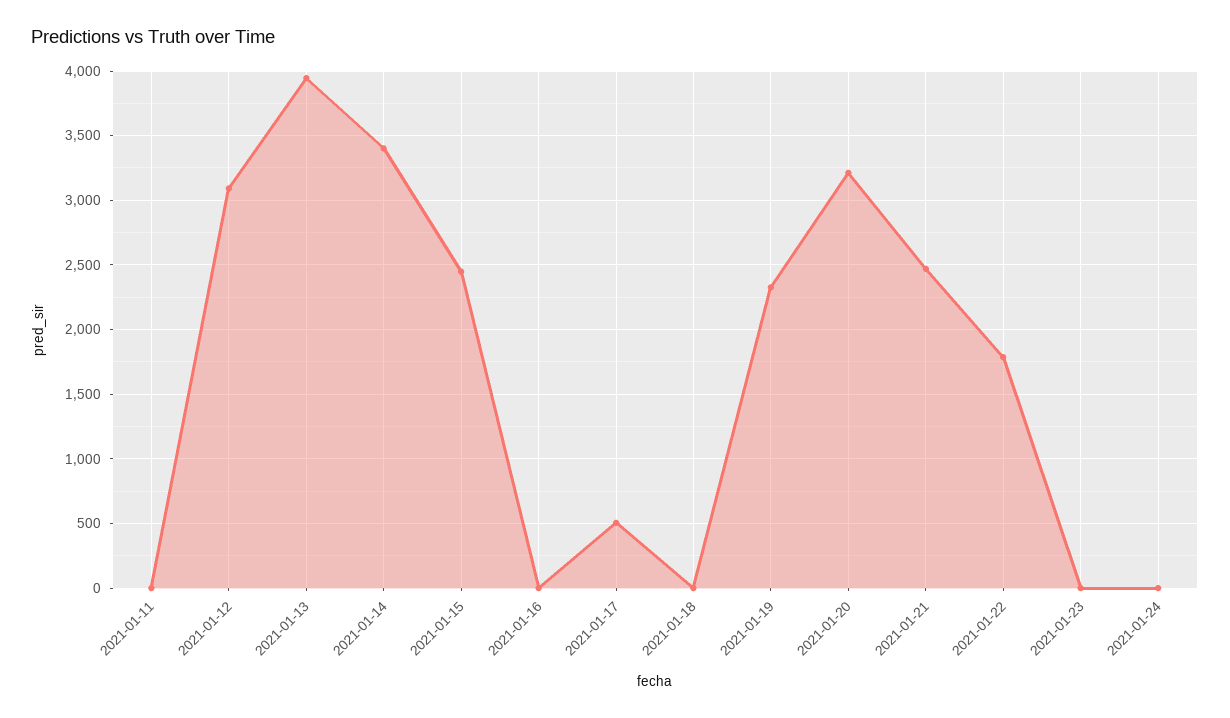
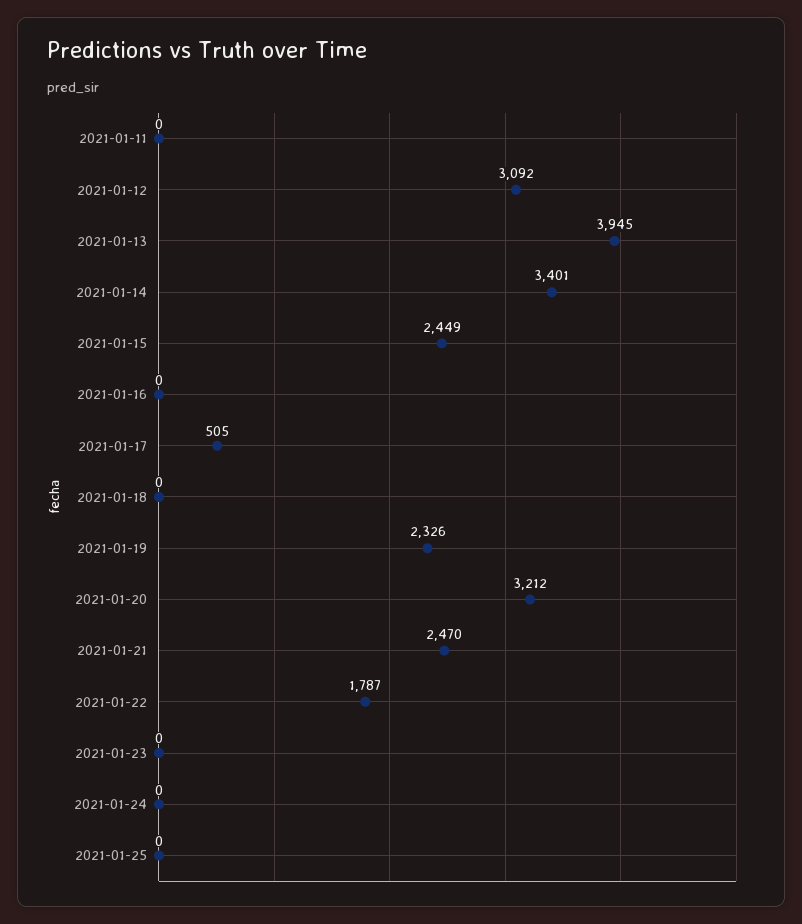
2021-01-25: none -> 0

